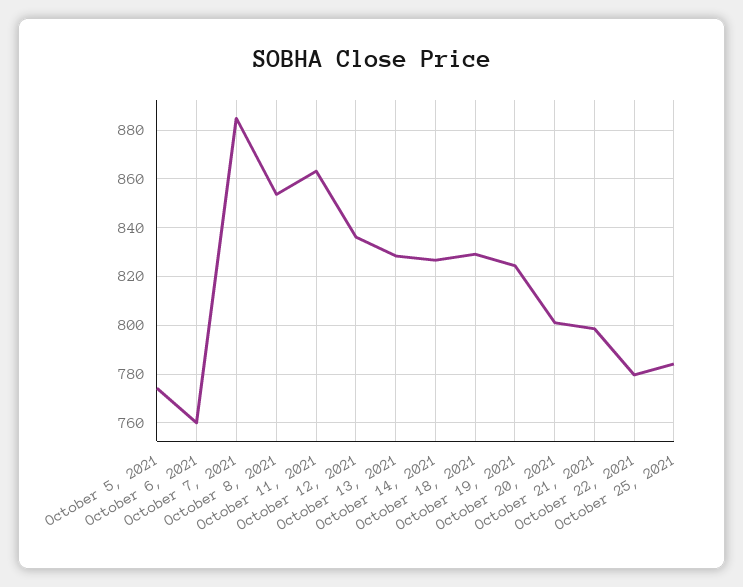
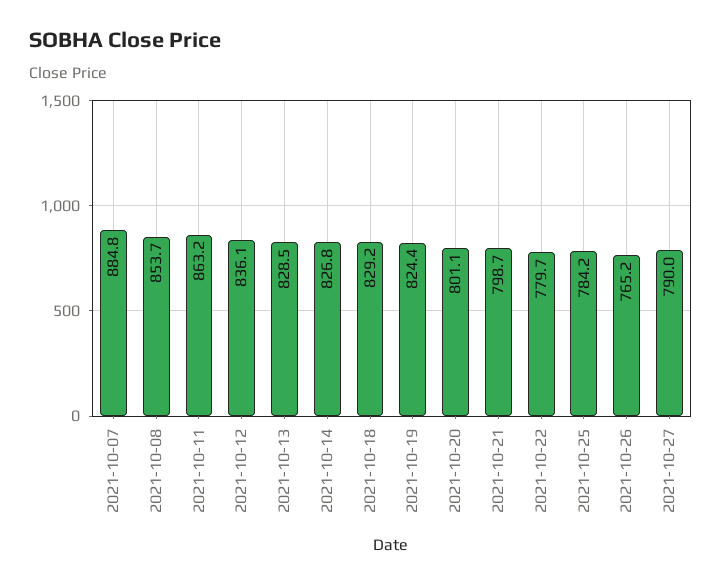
October 5, 2021: 775 -> none
October 6, 2021: 760 -> none
2021-10-26: none -> 765.2
2021-10-27: none -> 790

